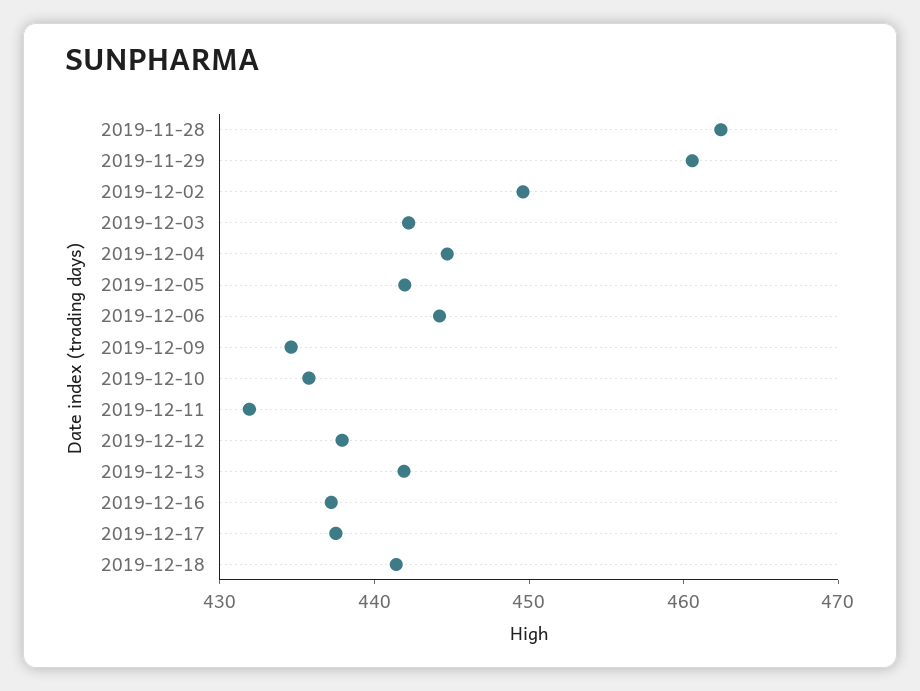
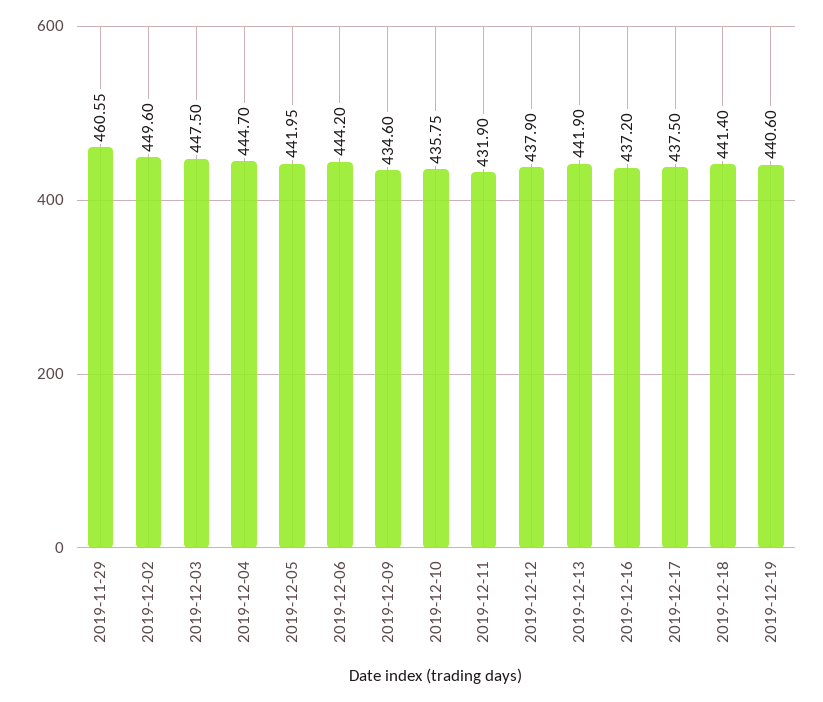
2019-11-28: 462 -> none
2019-12-03: 442 -> 447.5
2019-12-19: none -> 440.6

